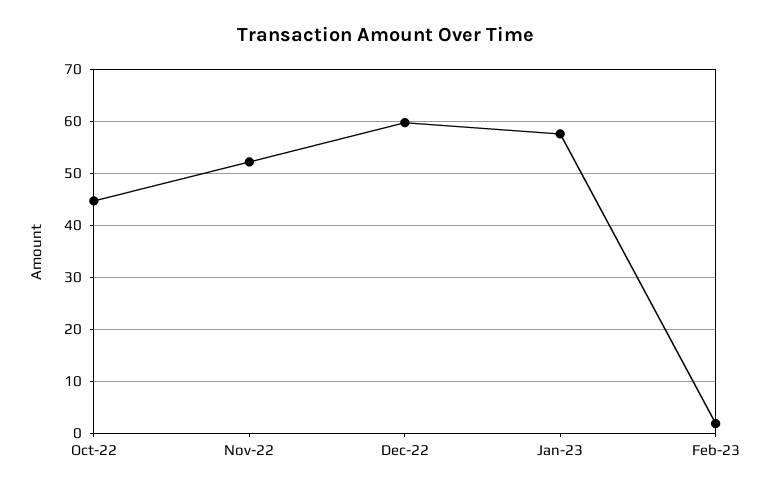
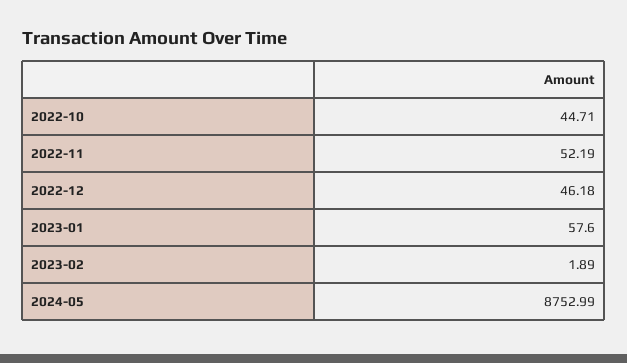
Dec-22: 60 -> 46.18
2024-05: none -> 8752.99

